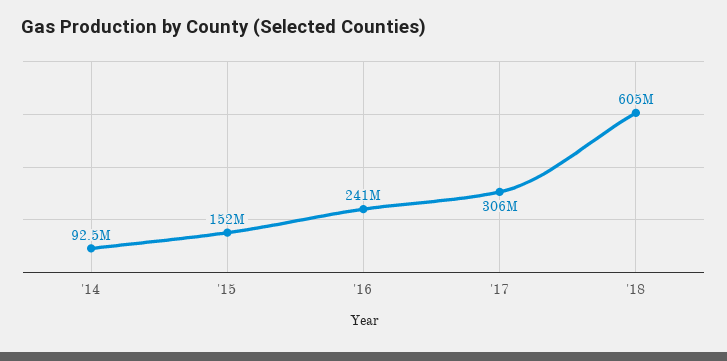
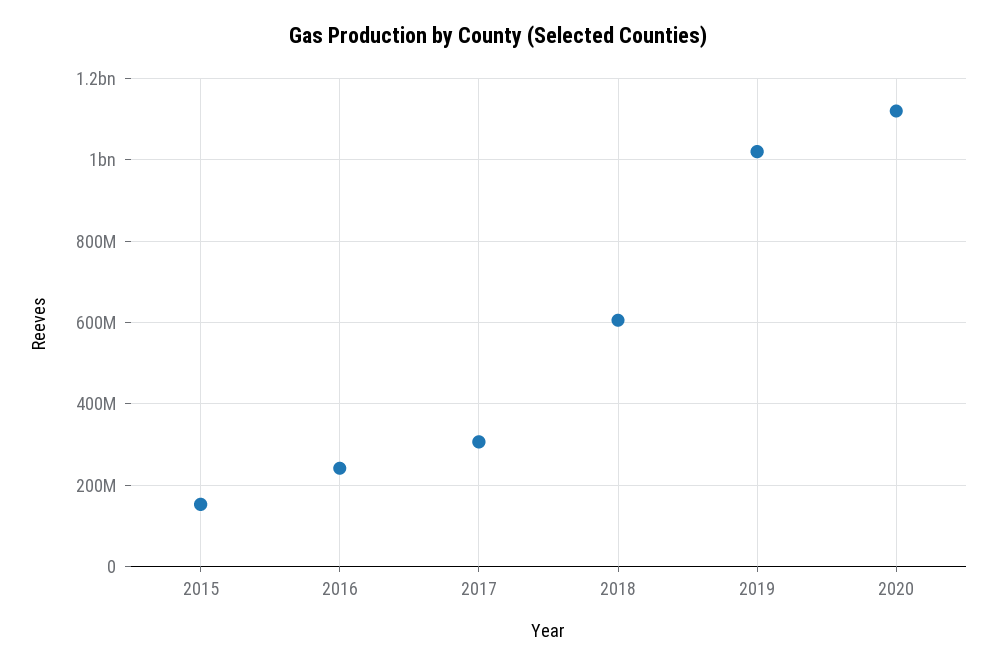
'14: 92500000 -> none
2019: none -> 1020000000
2020: none -> 1120000000

